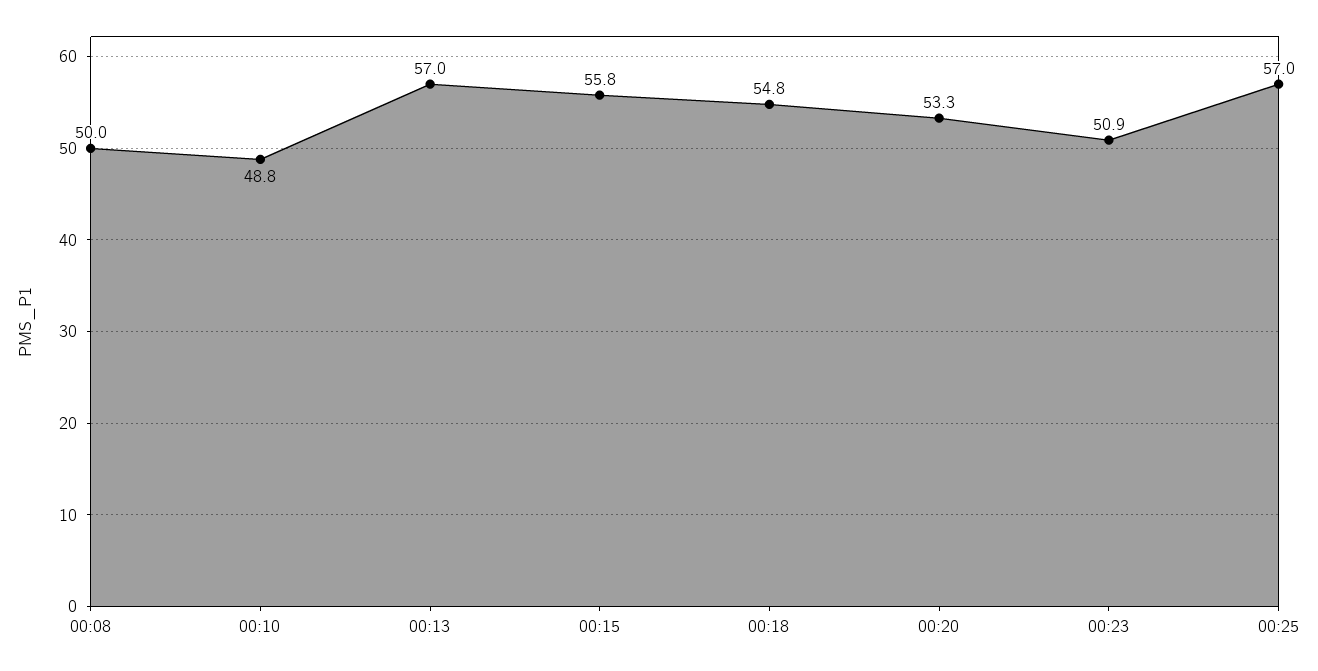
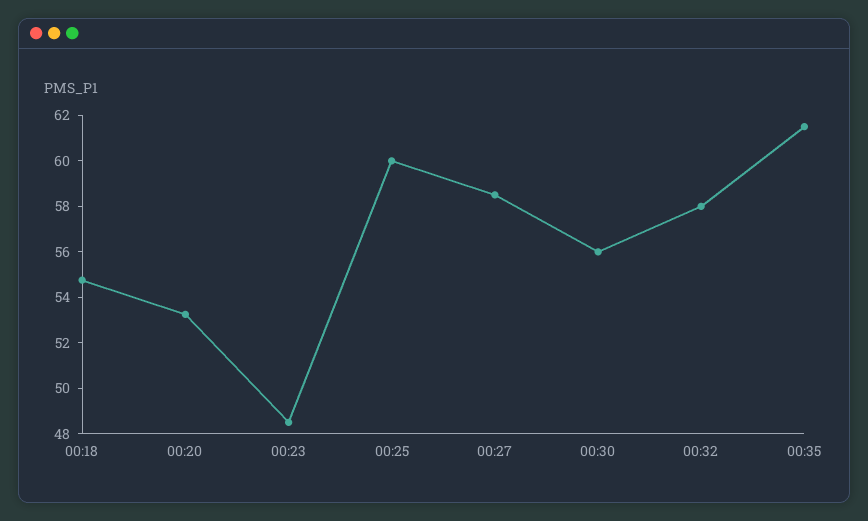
00:08: 50 -> none
00:10: 48.8 -> none
00:13: 57 -> none
00:15: 55.8 -> none
00:23: 50.9 -> 48.5
00:25: 57 -> 60
00:27: none -> 58.5
00:30: none -> 56
00:32: none -> 58
00:35: none -> 61.5

